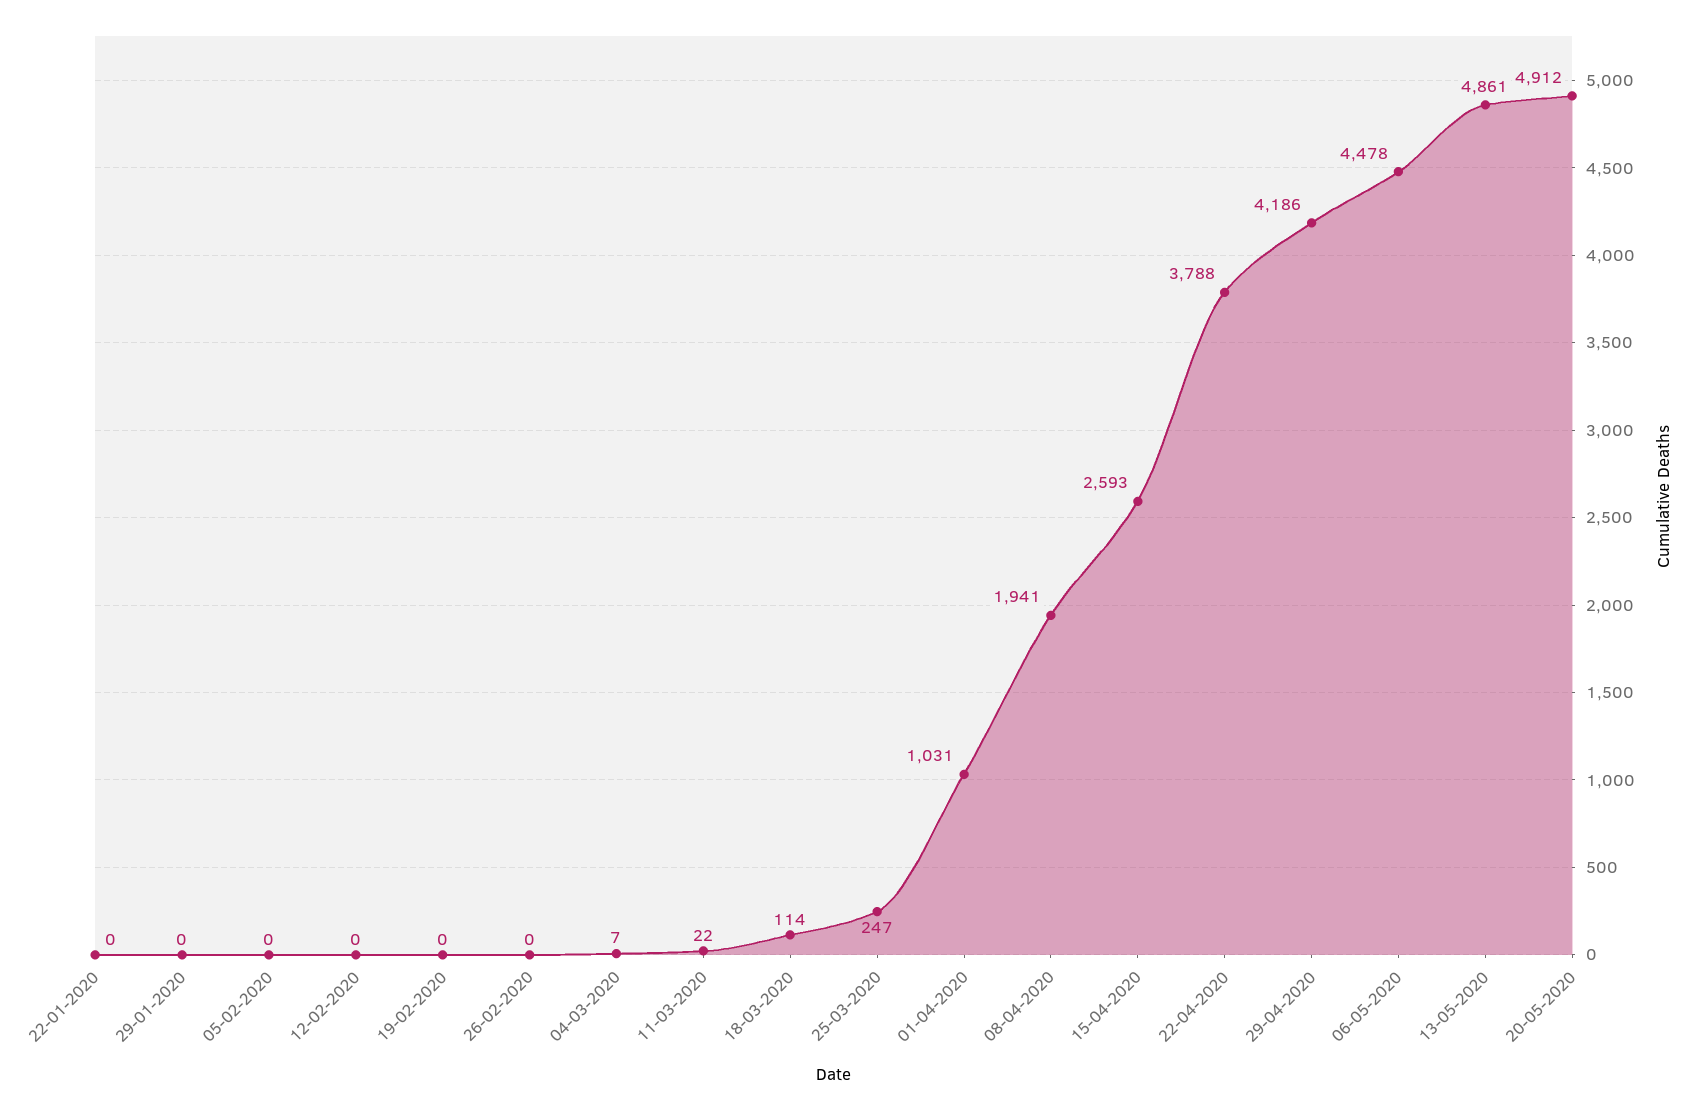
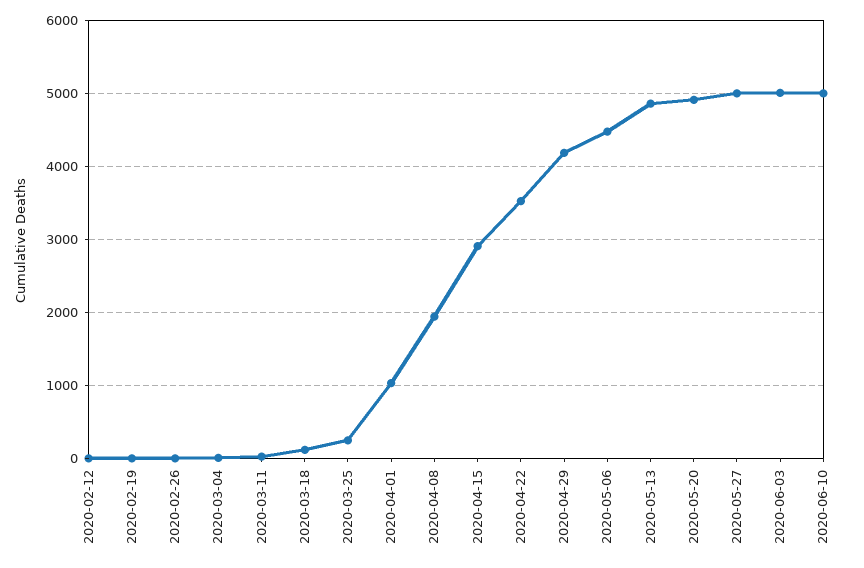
22-01-2020: 0 -> none
29-01-2020: 0 -> none
05-02-2020: 0 -> none
15-04-2020: 2593 -> 2900
22-04-2020: 3788 -> 3500
2020-05-27: none -> 5000
2020-06-03: none -> 5000
2020-06-10: none -> 5000

